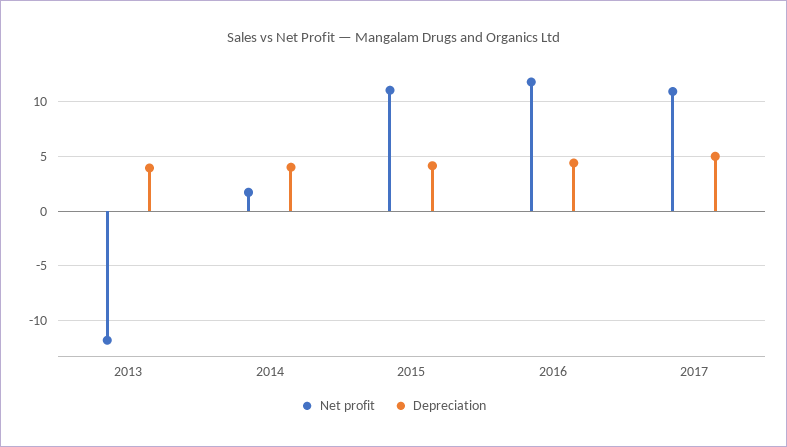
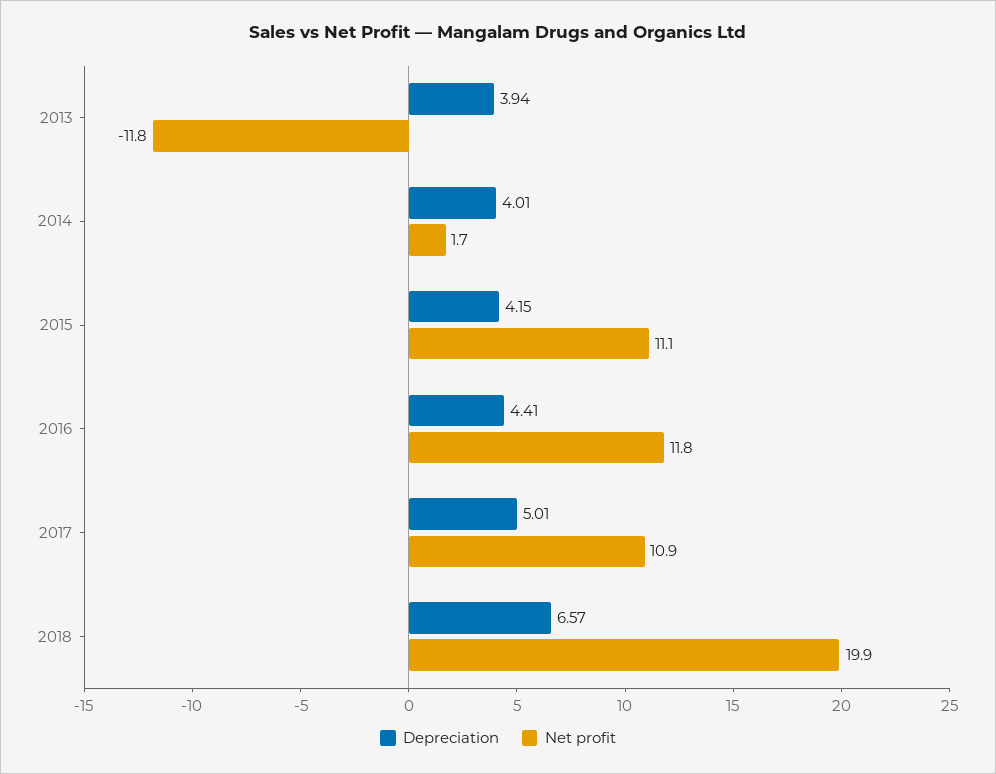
Depreciation, 2018: none -> 6.57
Net profit, 2018: none -> 19.9

